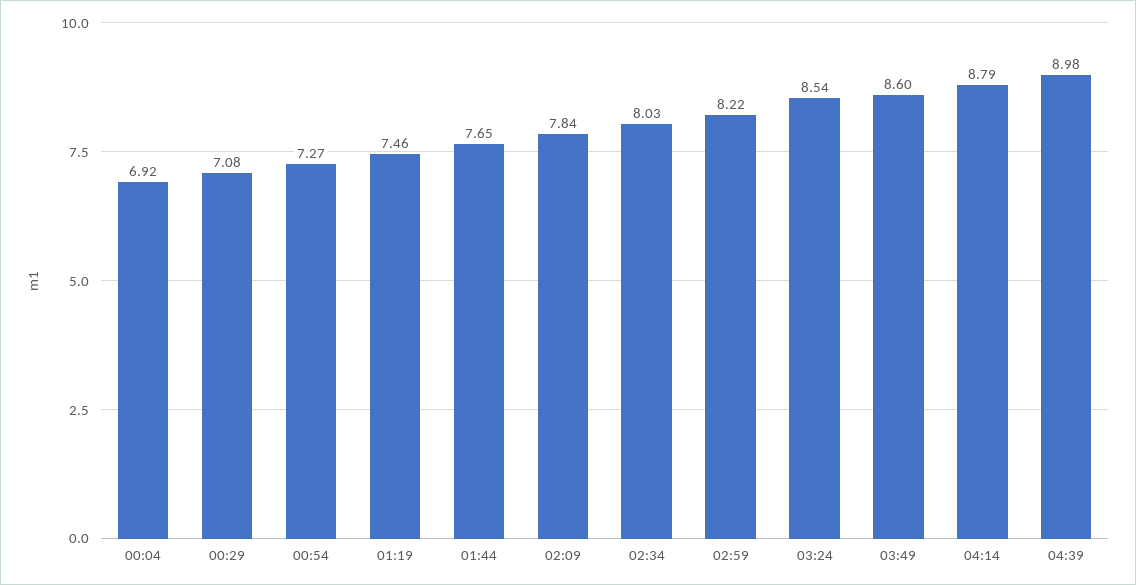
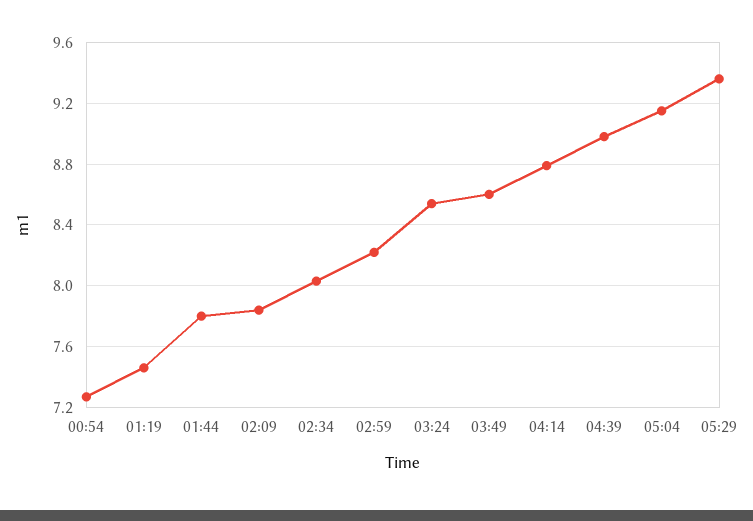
00:04: 6.92 -> none
00:29: 7.08 -> none
01:44: 7.65 -> 7.8
05:04: none -> 9.15
05:29: none -> 9.35

